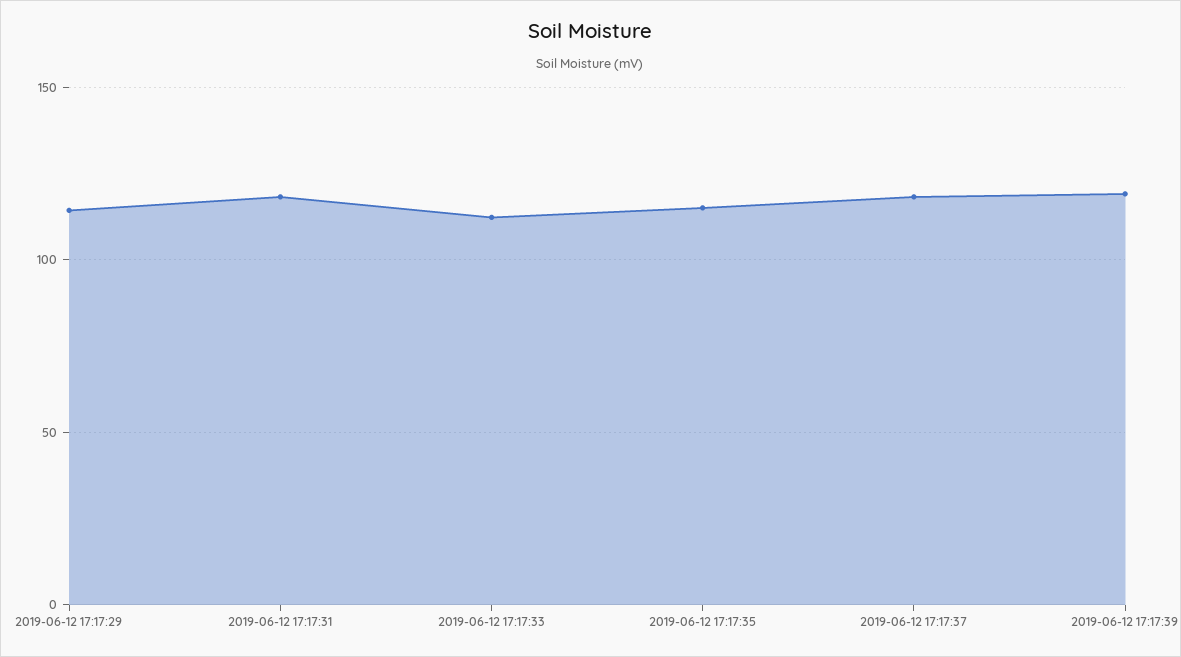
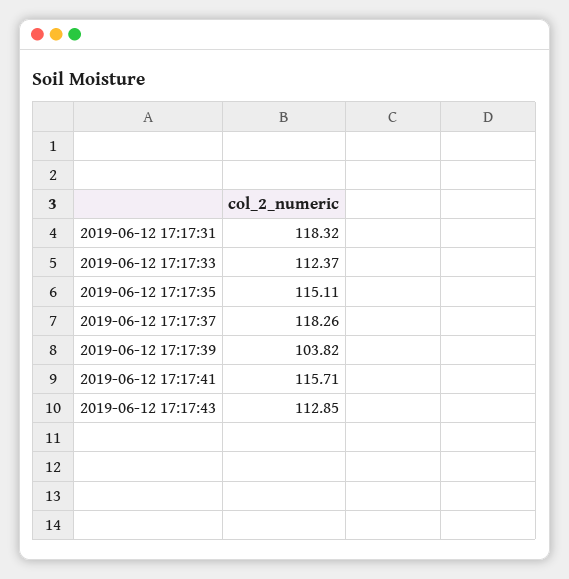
2019-06-12 17:17:29: 115 -> none
2019-06-12 17:17:39: 120 -> 103.82
2019-06-12 17:17:41: none -> 115.71
2019-06-12 17:17:43: none -> 112.85

